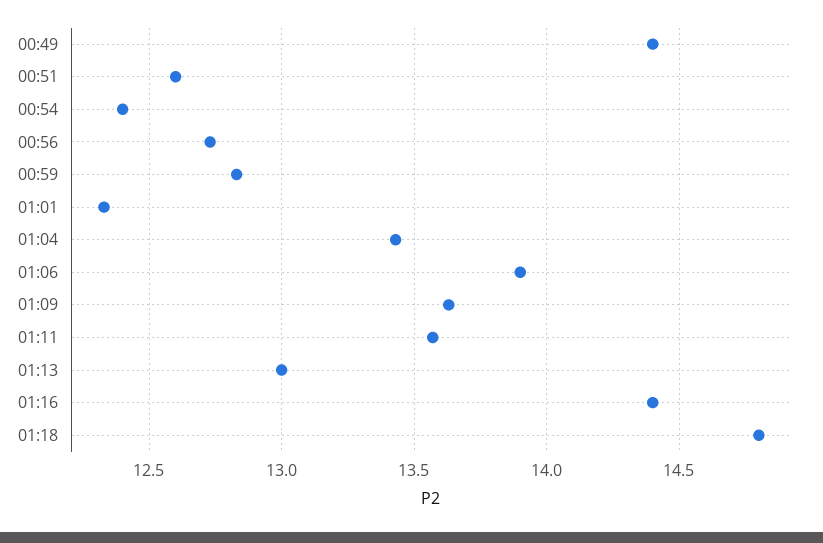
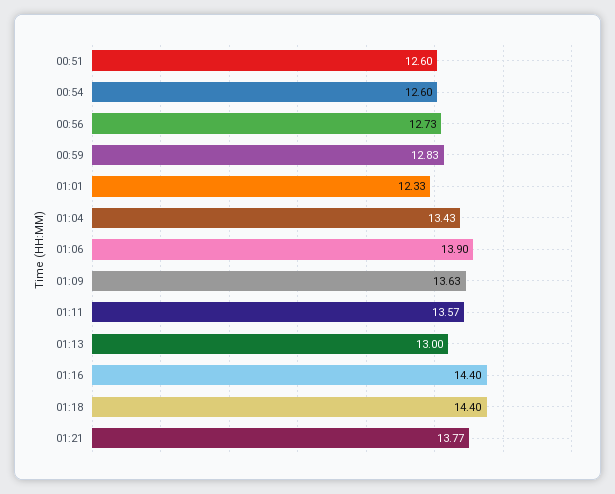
00:49: 14.4 -> none
00:54: 12.4 -> 12.6
01:18: 14.8 -> 14.4
01:21: none -> 13.77

